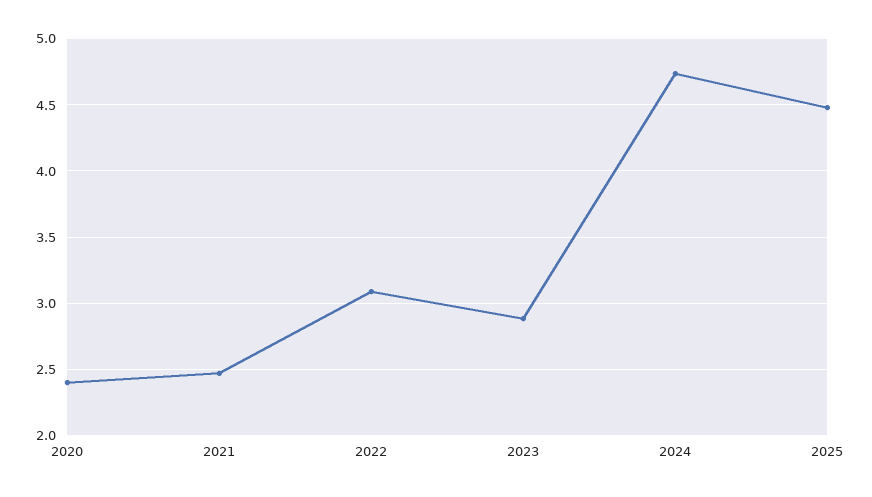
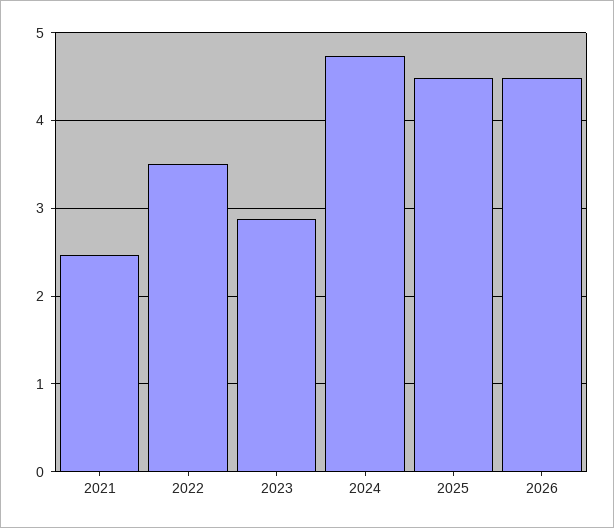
2020: 2.4 -> none
2022: 3.1 -> 3.5
2026: none -> 4.5

